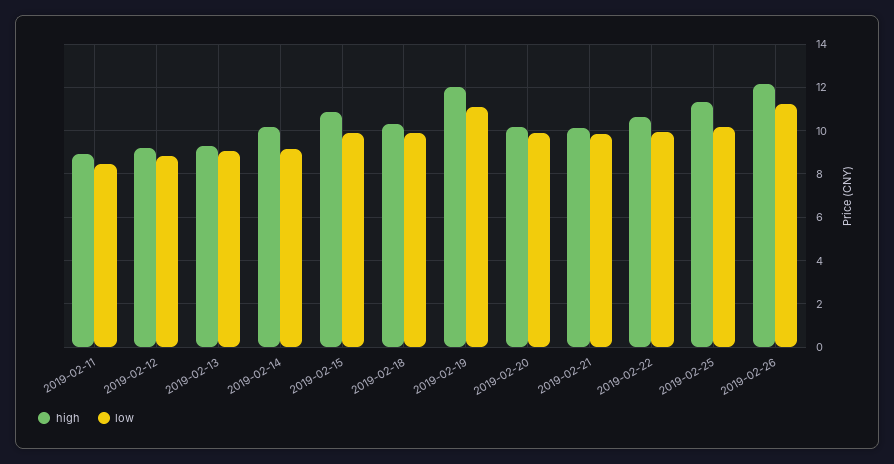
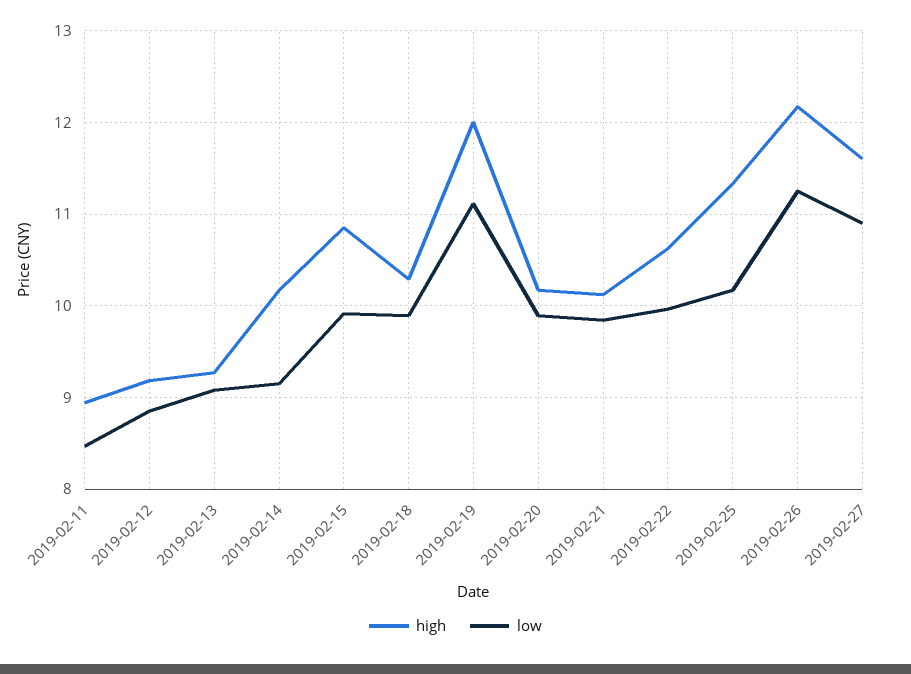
high, 2019-02-27: none -> 11.6
low, 2019-02-27: none -> 10.9

